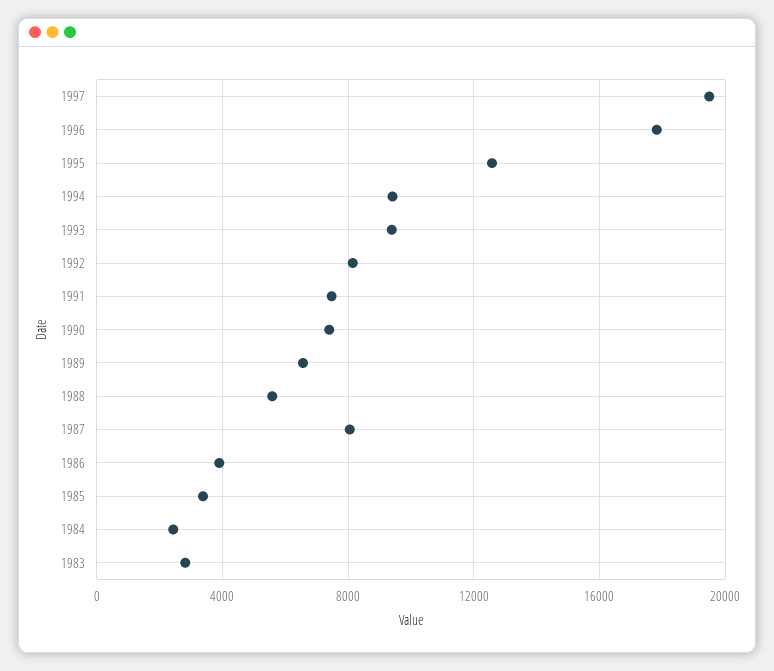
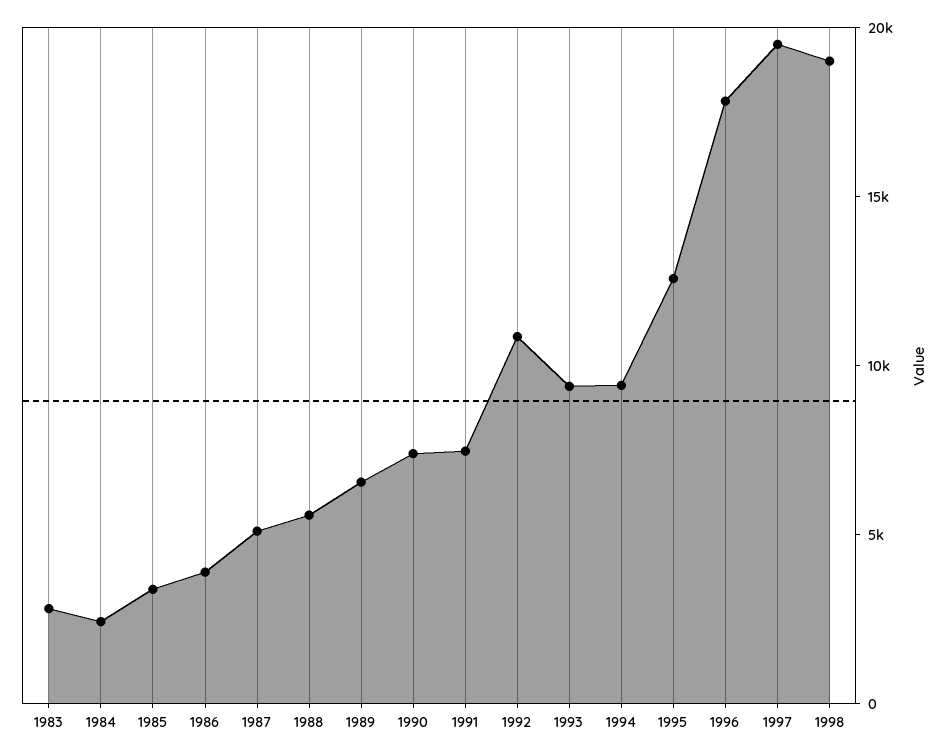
1992: 8000 -> 11000
1987: 8000 -> 5000
1998: none -> 19000

